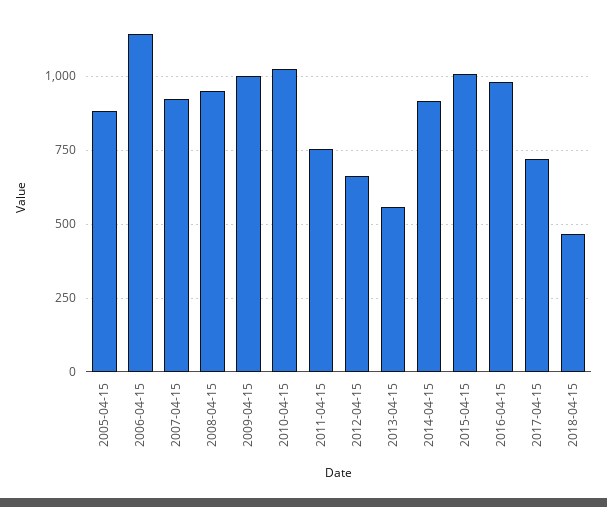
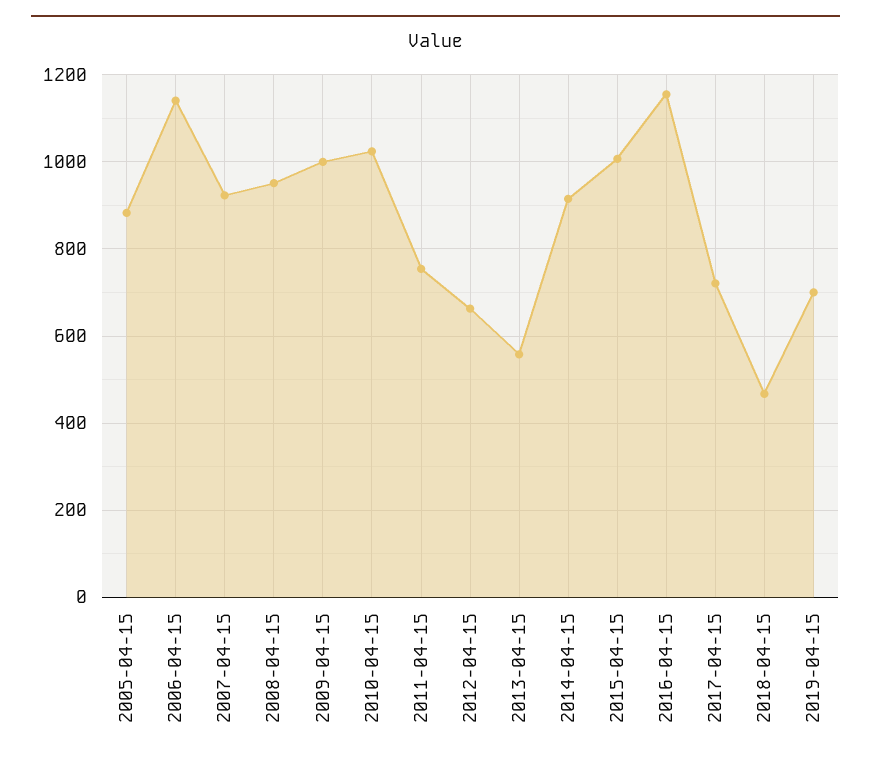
2016-04-15: 975 -> 1160
2019-04-15: none -> 700

